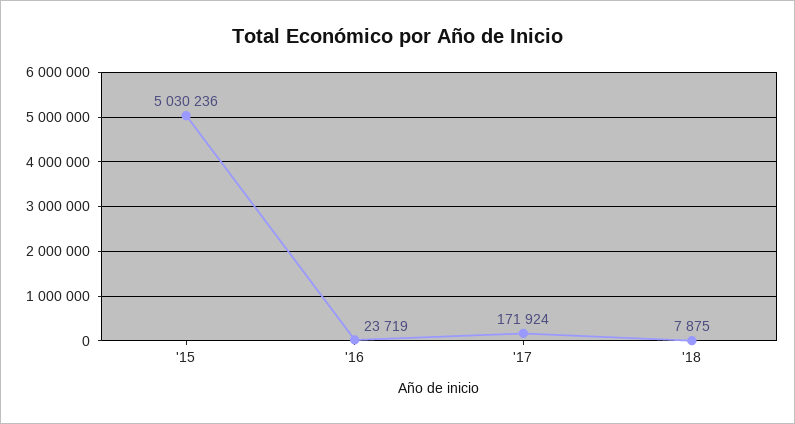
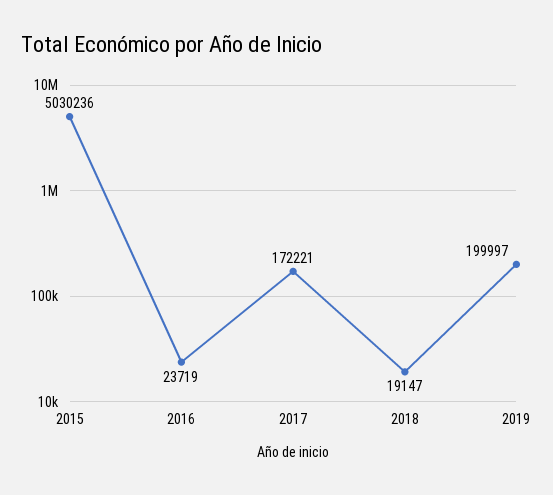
'17: 171924 -> 172221
'18: 7875 -> 19147
2019: none -> 199997

